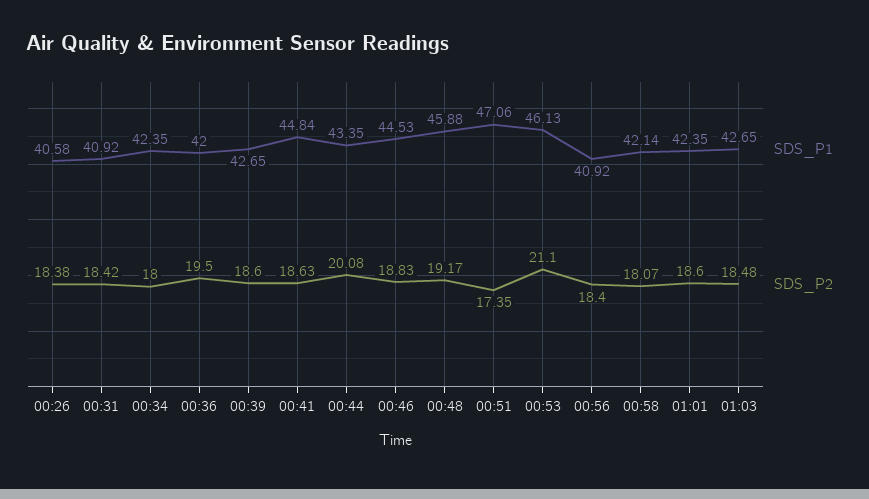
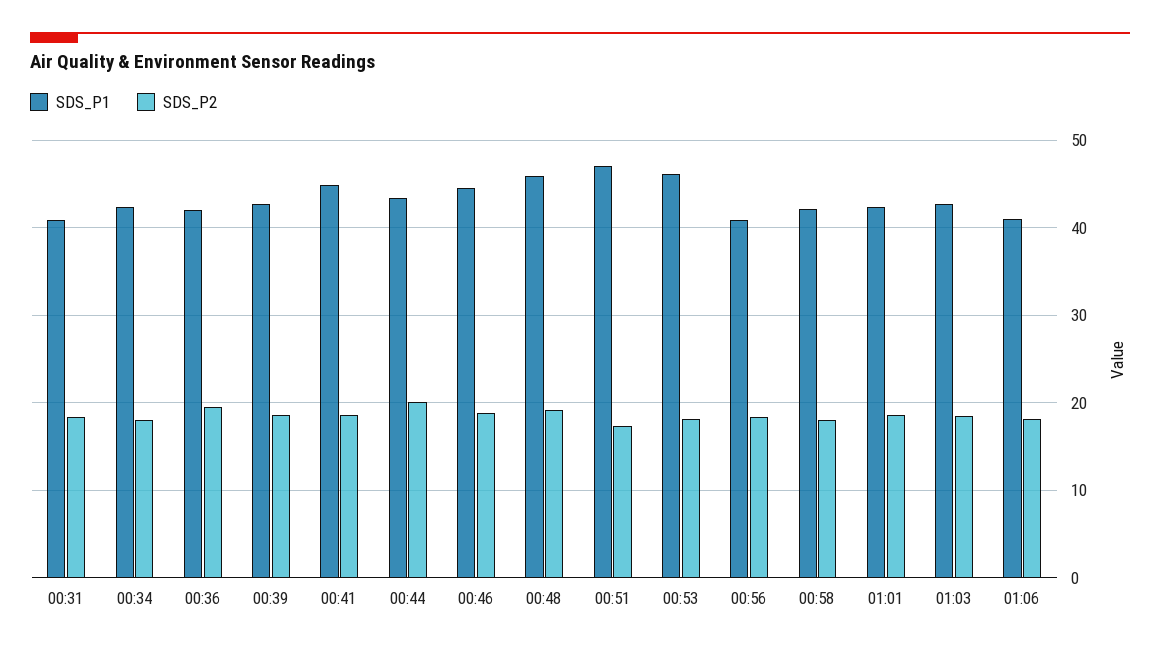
SDS_P1, 00:26: 40.58 -> none
SDS_P2, 00:26: 18.38 -> none
SDS_P2, 00:53: 21.1 -> 18
SDS_P1, 01:06: none -> 41
SDS_P2, 01:06: none -> 18

